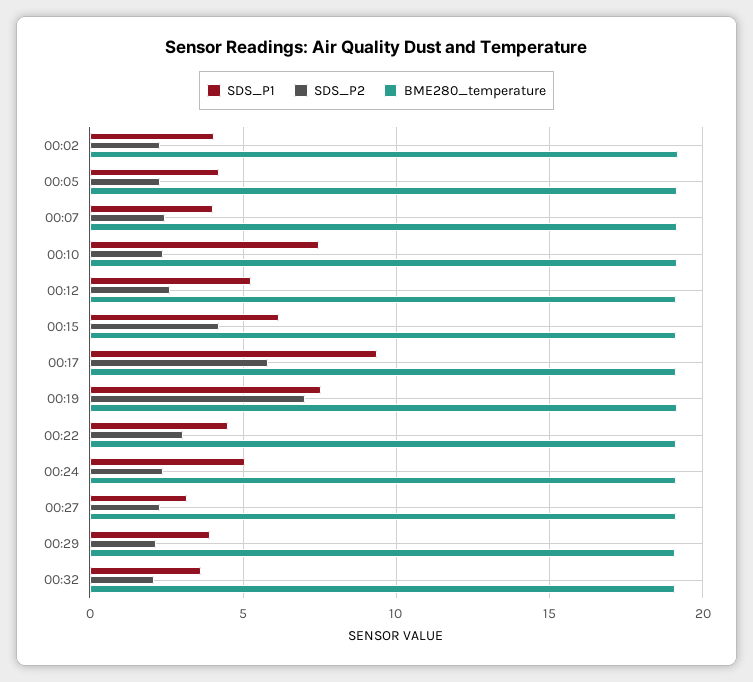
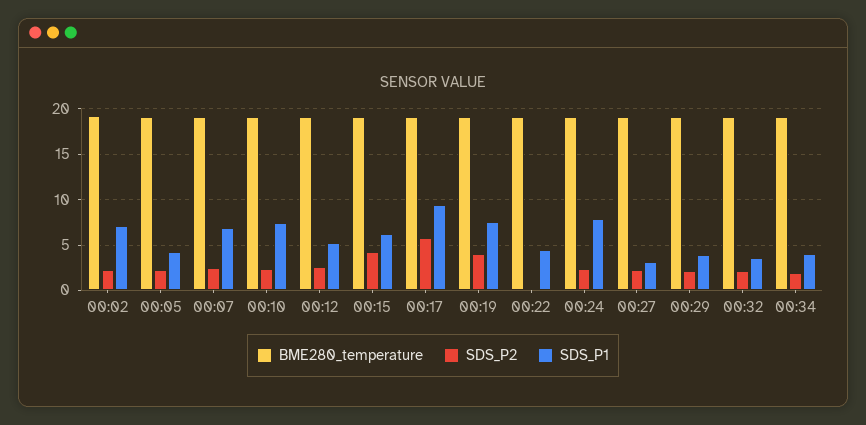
SDS_P1, 00:02: 4 -> 7
SDS_P1, 00:07: 4 -> 7
SDS_P2, 00:19: 7 -> 4
SDS_P2, 00:22: 3 -> 0
SDS_P1, 00:24: 5 -> 8
BME280_temperature, 00:34: none -> 19
SDS_P2, 00:34: none -> 2
SDS_P1, 00:34: none -> 4

